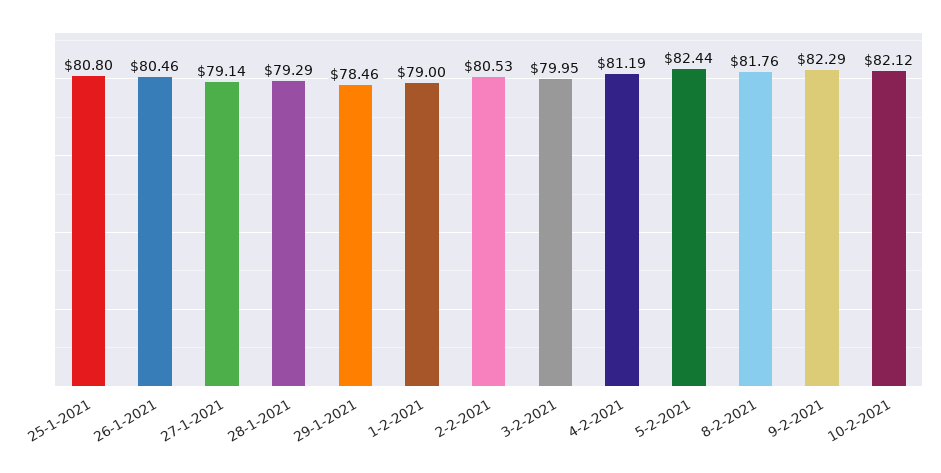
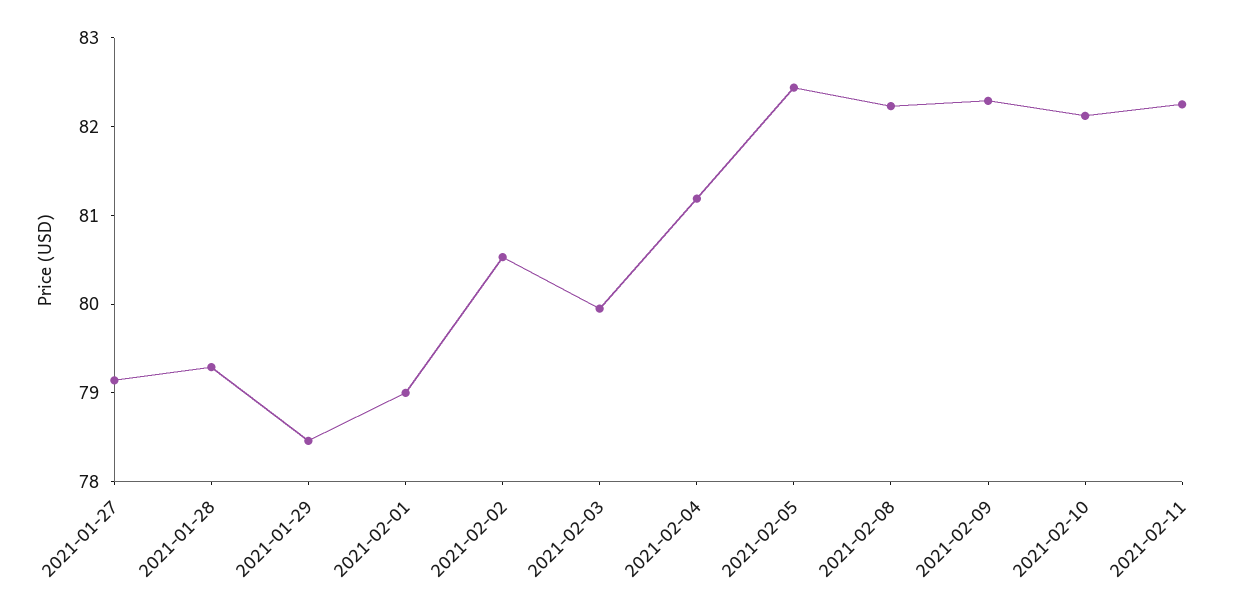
25-1-2021: 80.8 -> none
26-1-2021: 80.46 -> none
8-2-2021: 81.76 -> 82.2
2021-02-11: none -> 82.2

